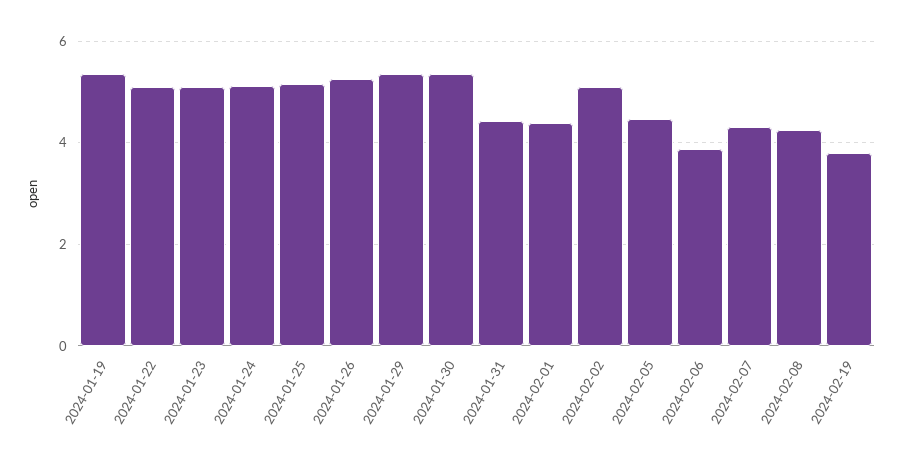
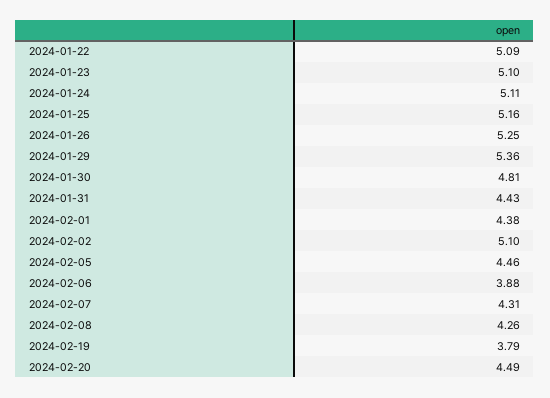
2024-01-19: 5.4 -> none
2024-01-30: 5.4 -> 4.81
2024-02-20: none -> 4.49

